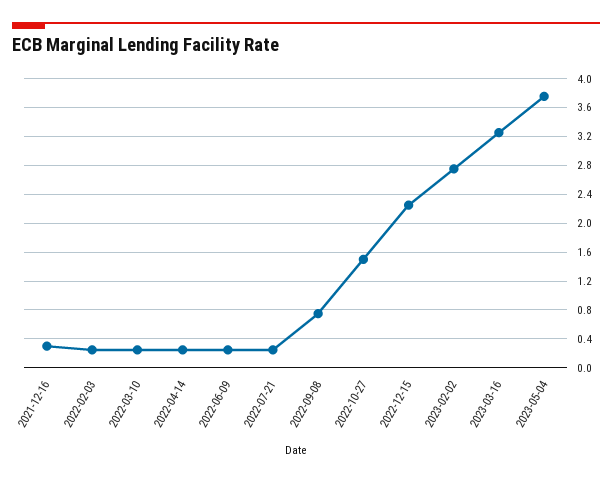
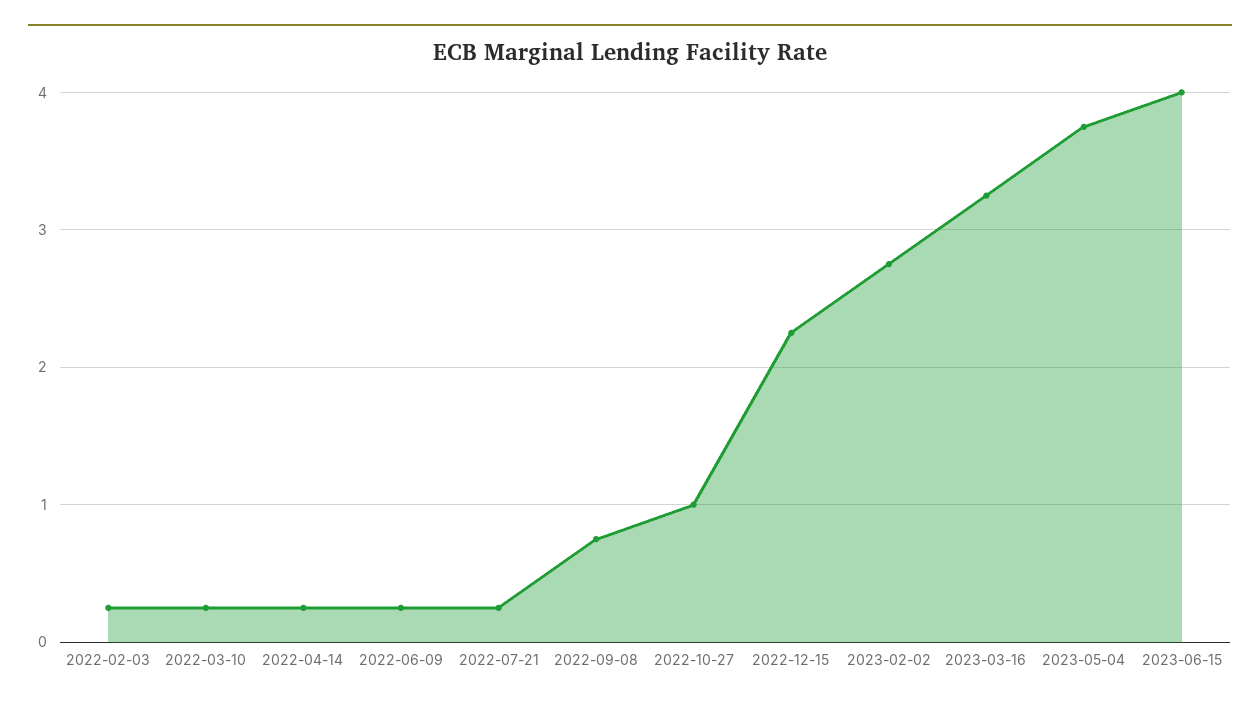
2021-12-16: 0.3 -> none
2022-10-27: 1.5 -> 1
2023-06-15: none -> 4

